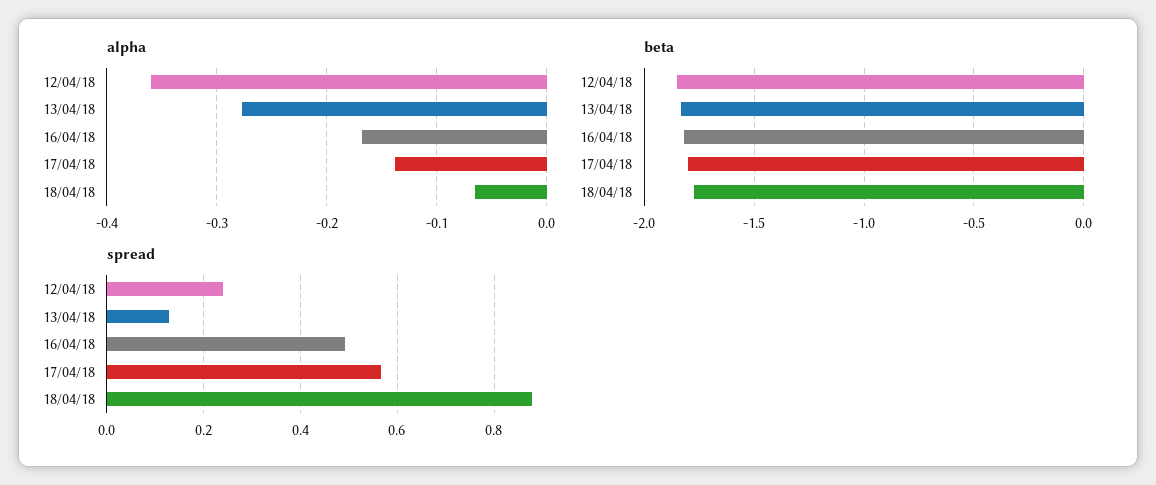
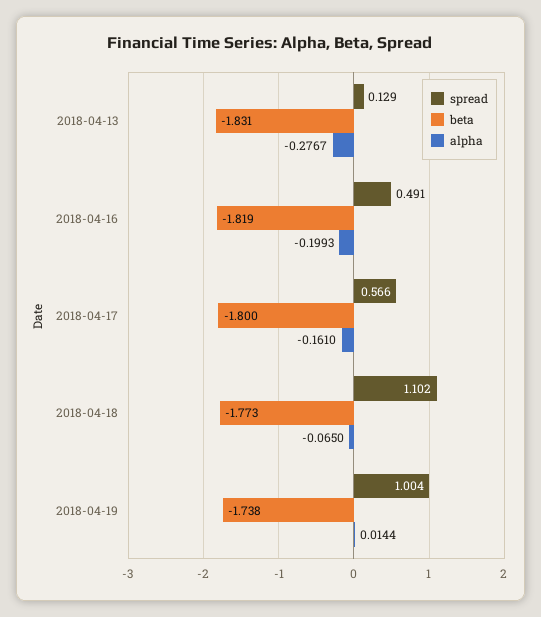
alpha, 12/04/18: -0.36 -> none
alpha, 16/04/18: -0.17 -> -0.1993
alpha, 17/04/18: -0.14 -> -0.161
beta, 12/04/18: -1.85 -> none
spread, 12/04/18: 0.24 -> none
spread, 18/04/18: 0.88 -> 1.102
spread, 2018-04-19: none -> 1.004
beta, 2018-04-19: none -> -1.738
alpha, 2018-04-19: none -> 0.0144

